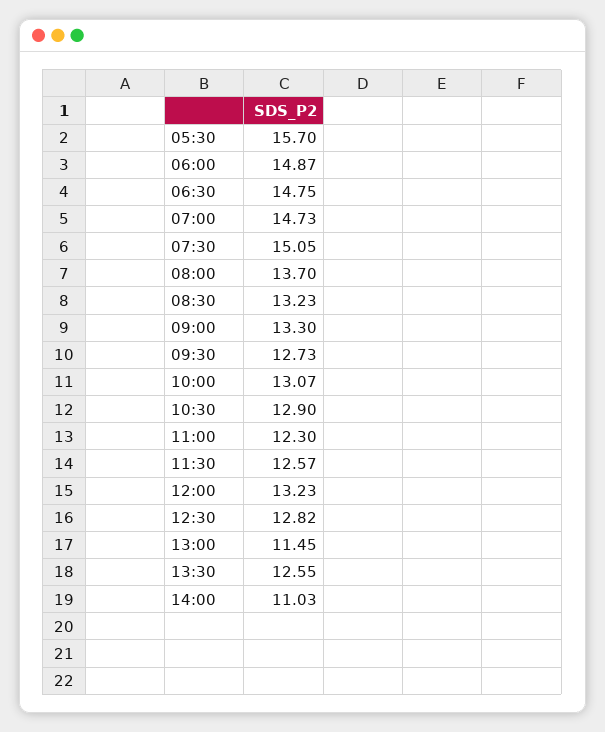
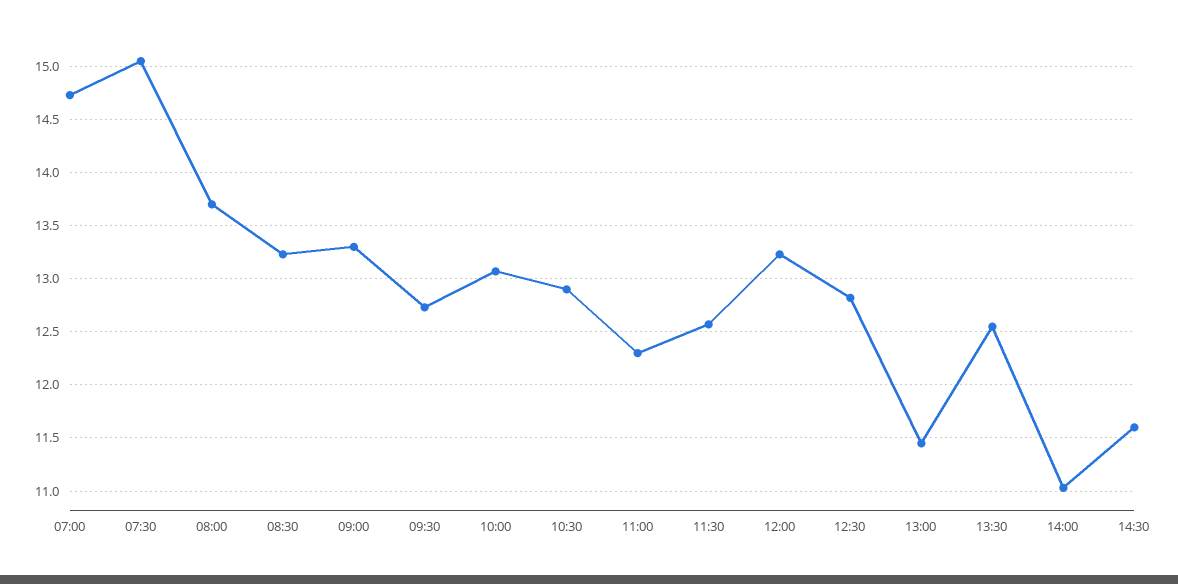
05:30: 15.7 -> none
06:00: 14.87 -> none
06:30: 14.75 -> none
14:30: none -> 11.6

